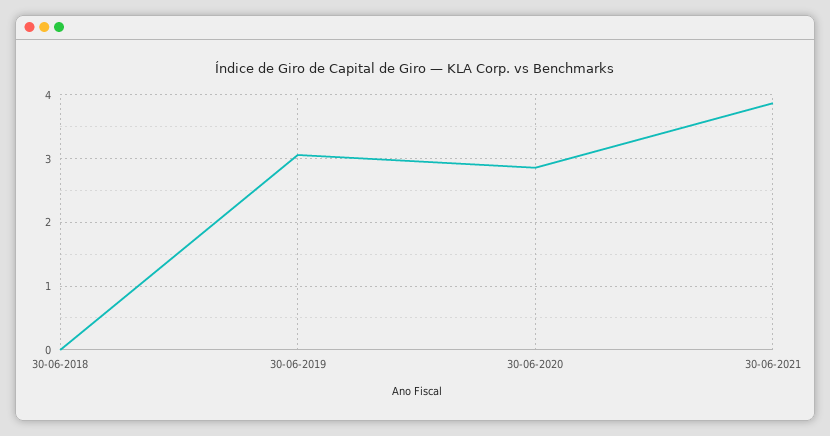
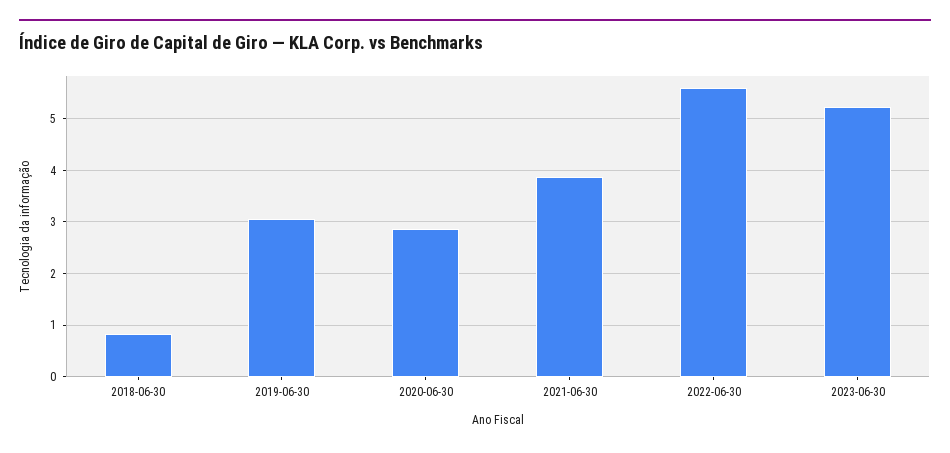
30-06-2018: 0 -> 0.8
2022-06-30: none -> 5.6
2023-06-30: none -> 5.2

